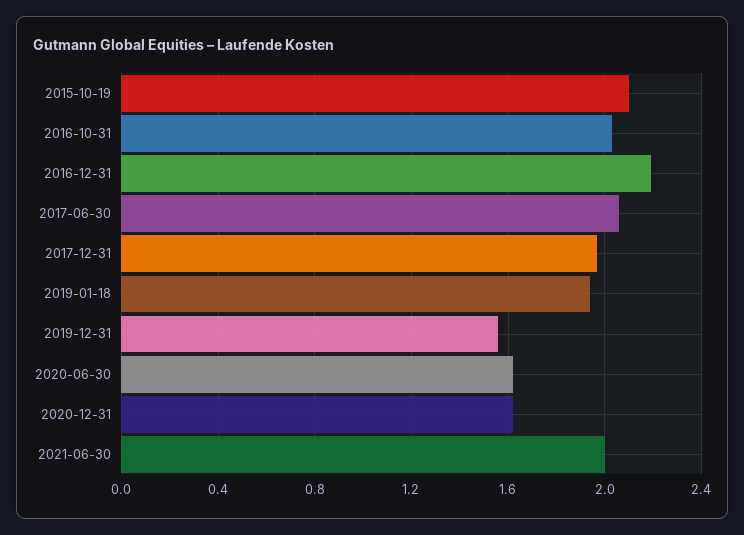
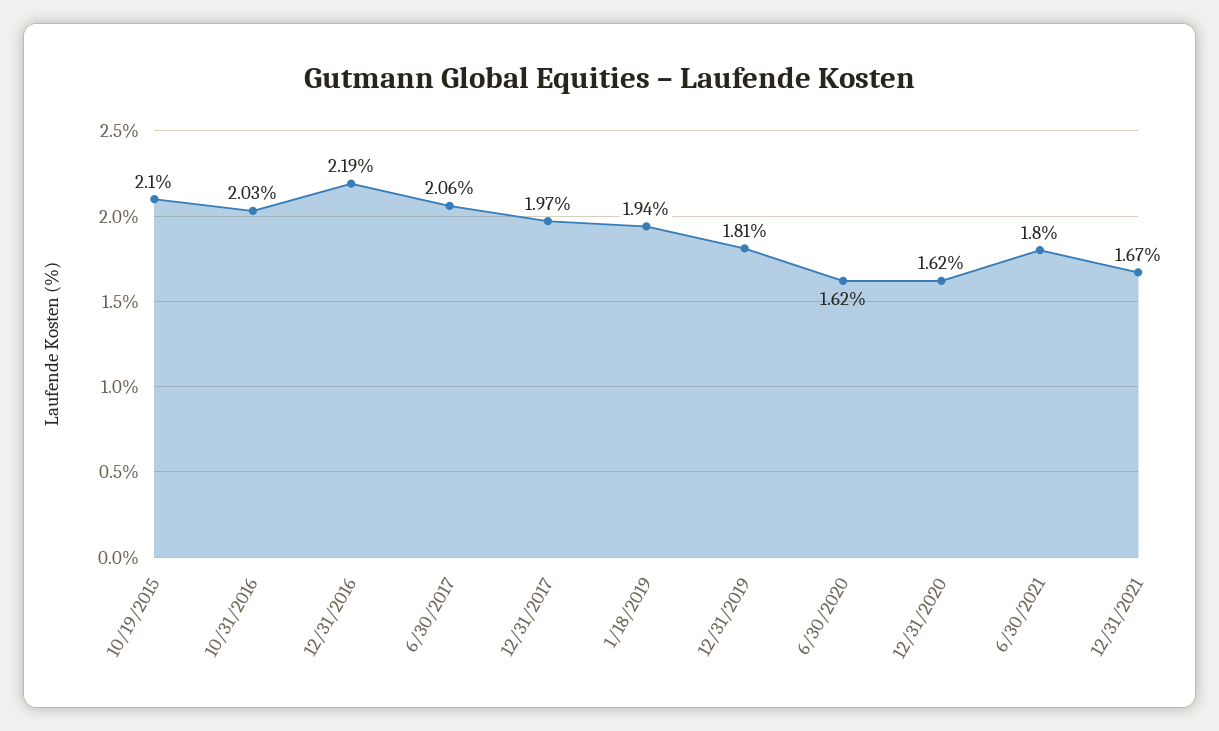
2019-12-31: 1.55 -> 1.81
2021-06-30: 2 -> 1.8
12/31/2021: none -> 1.67

